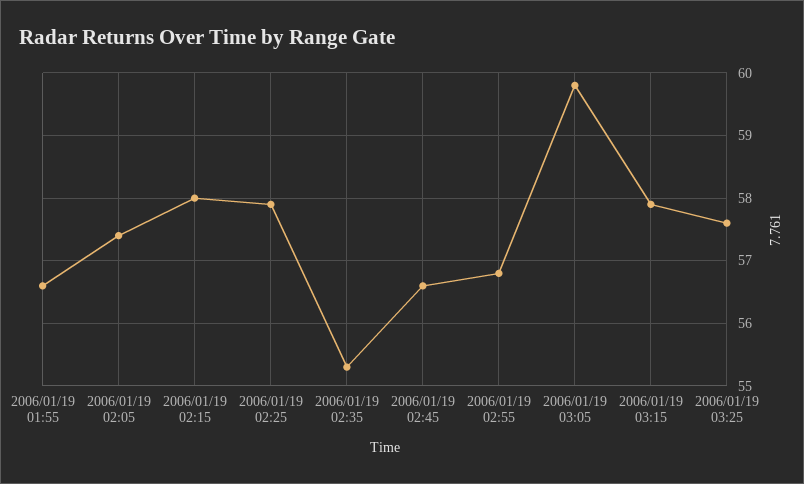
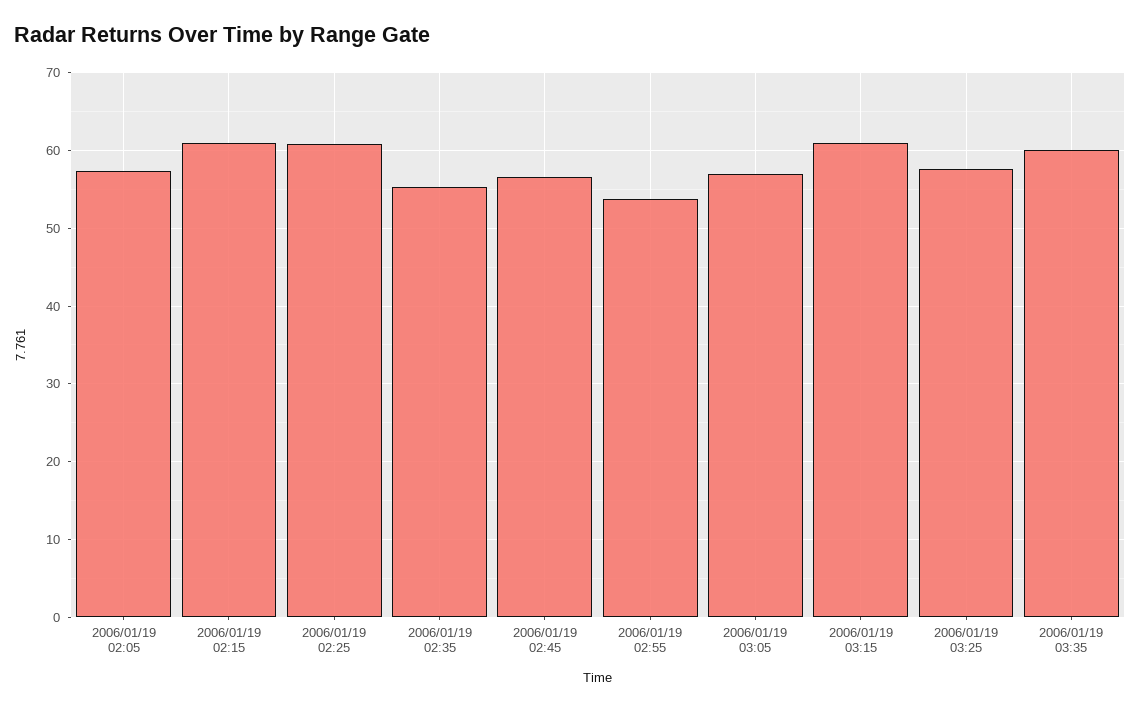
2006/01/19 01:55: 56.6 -> none
2006/01/19 02:15: 58 -> 61
2006/01/19 02:25: 57.9 -> 61
2006/01/19 02:55: 56.8 -> 54
2006/01/19 03:05: 59.8 -> 57
2006/01/19 03:15: 57.9 -> 61
2006/01/19 03:35: none -> 60

